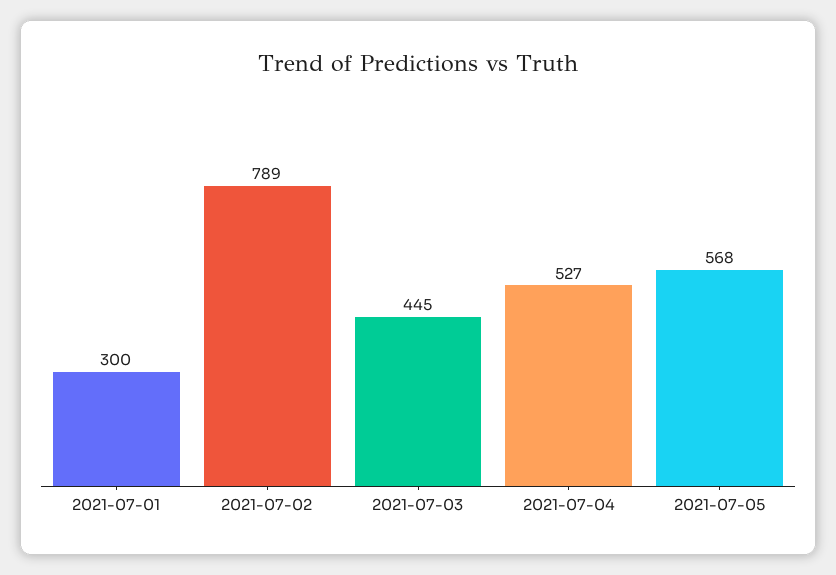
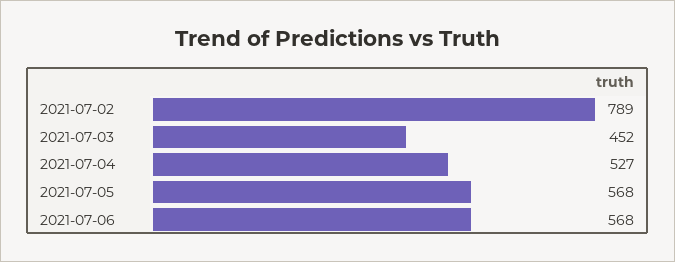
2021-07-01: 300 -> none
2021-07-03: 445 -> 452
2021-07-06: none -> 568

